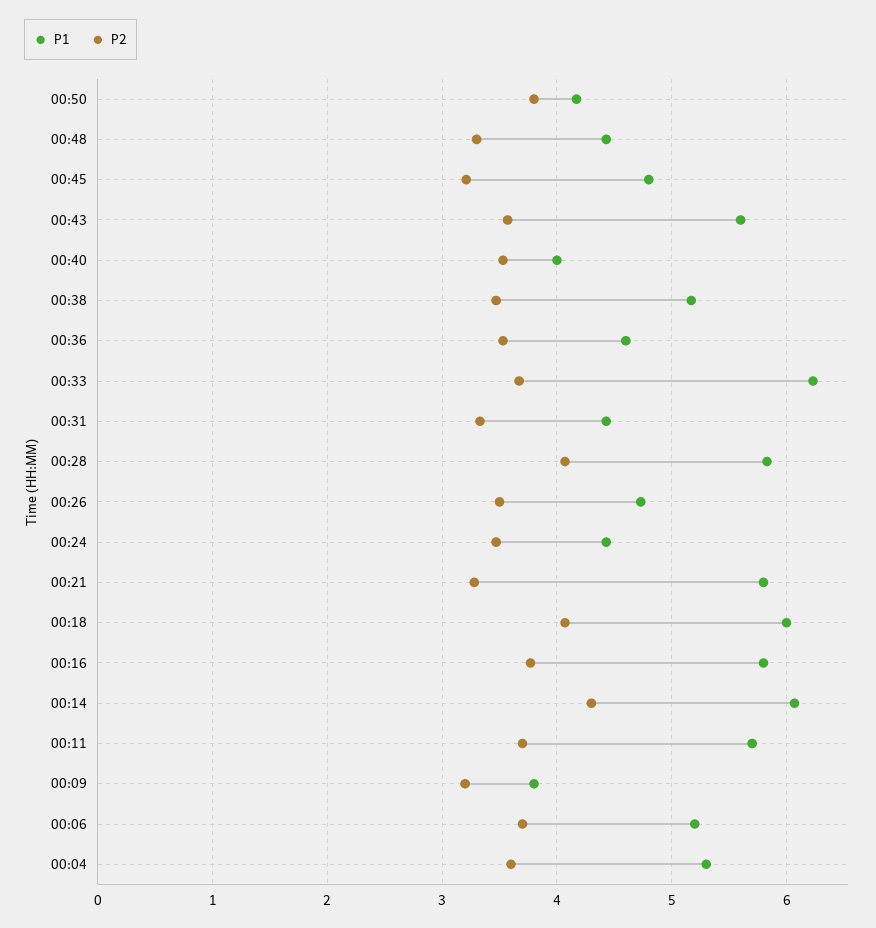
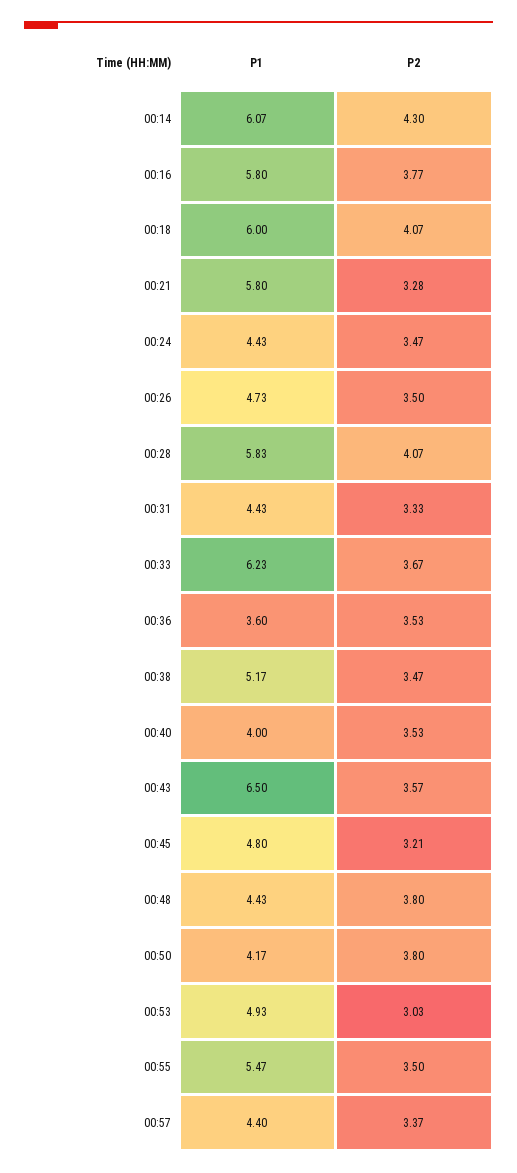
P2, 00:48: 3.3 -> 3.8
P1, 00:43: 5.6 -> 6.5
P1, 00:36: 4.6 -> 3.6
P1, 00:11: 5.7 -> none
P2, 00:11: 3.7 -> none
P1, 00:09: 3.8 -> none
P2, 00:09: 3.2 -> none
P1, 00:06: 5.2 -> none
P2, 00:06: 3.7 -> none
P1, 00:04: 5.3 -> none
P2, 00:04: 3.6 -> none
P1, 00:53: none -> 4.93
P2, 00:53: none -> 3.03
P1, 00:55: none -> 5.47
P2, 00:55: none -> 3.5
P1, 00:57: none -> 4.4
P2, 00:57: none -> 3.37

